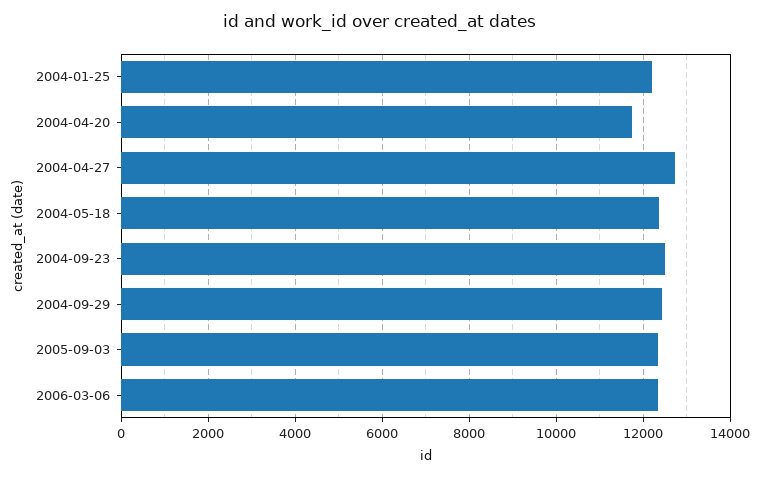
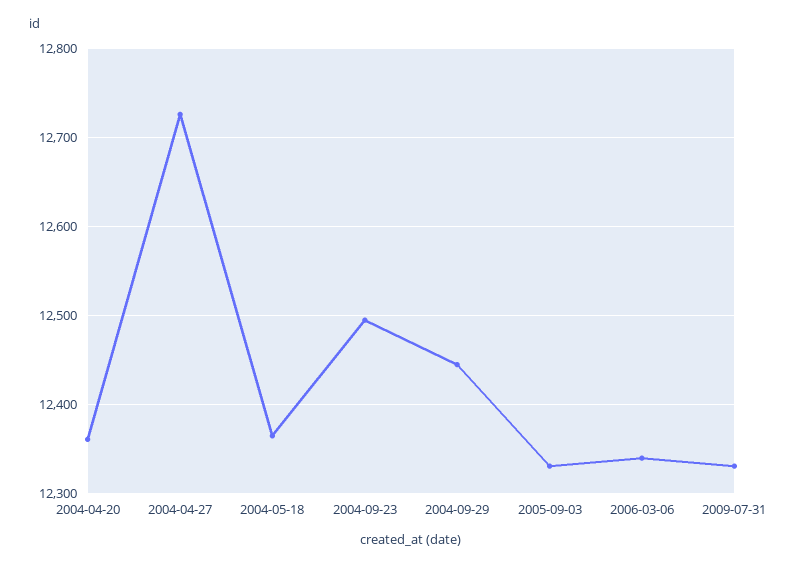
2004-01-25: 12200 -> none
2004-04-20: 11800 -> 12360
2009-07-31: none -> 12330

